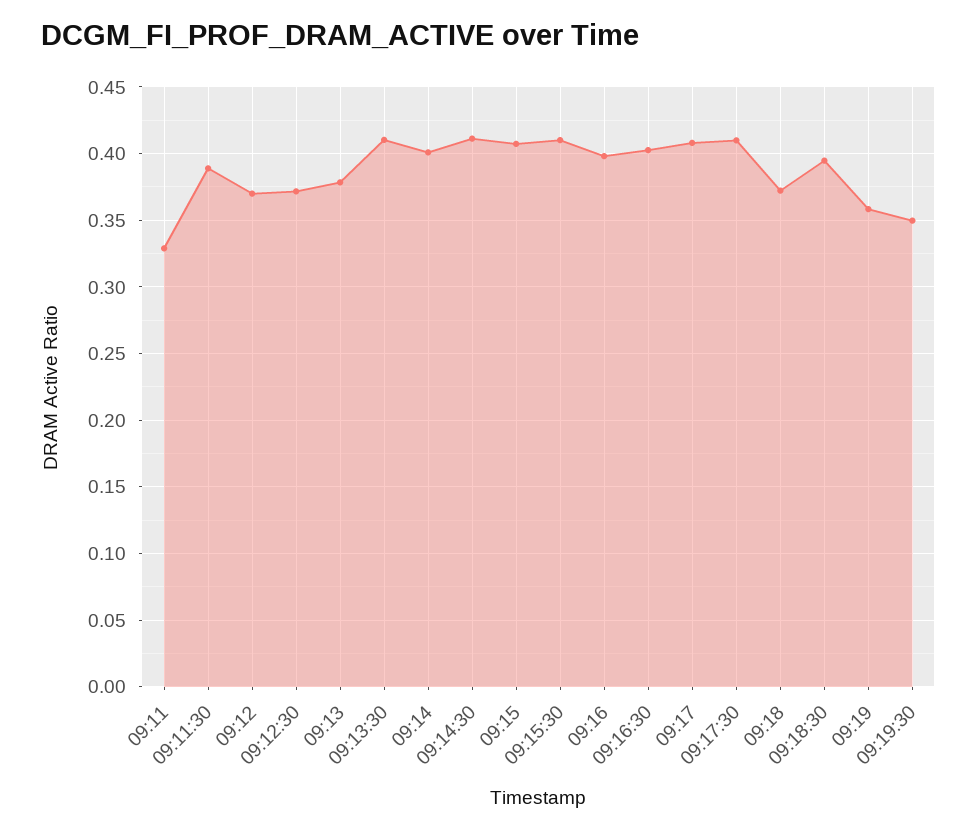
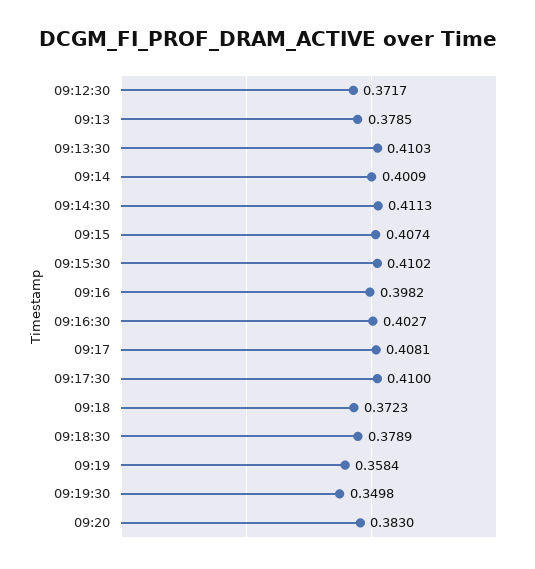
09:11: 0.33 -> none
09:11:30: 0.39 -> none
09:12: 0.37 -> none
09:18:30: 0.395 -> 0.3789
09:20: none -> 0.383

